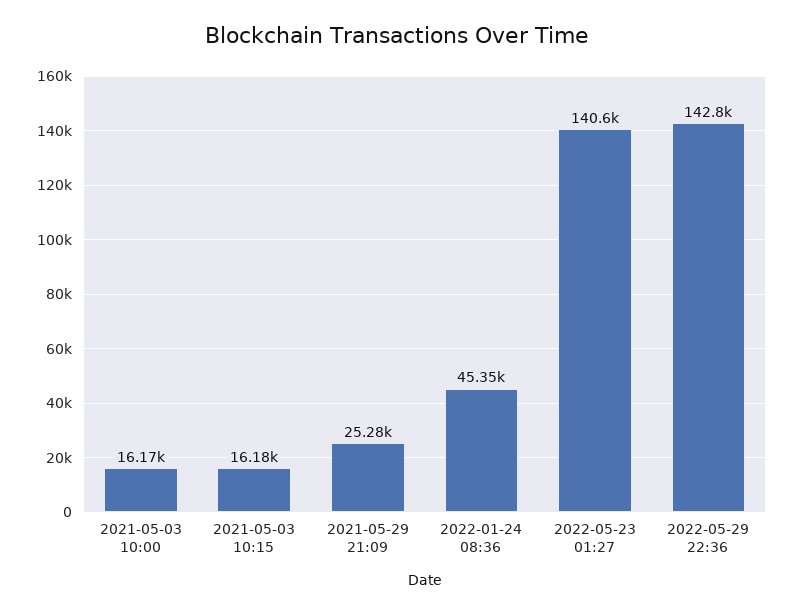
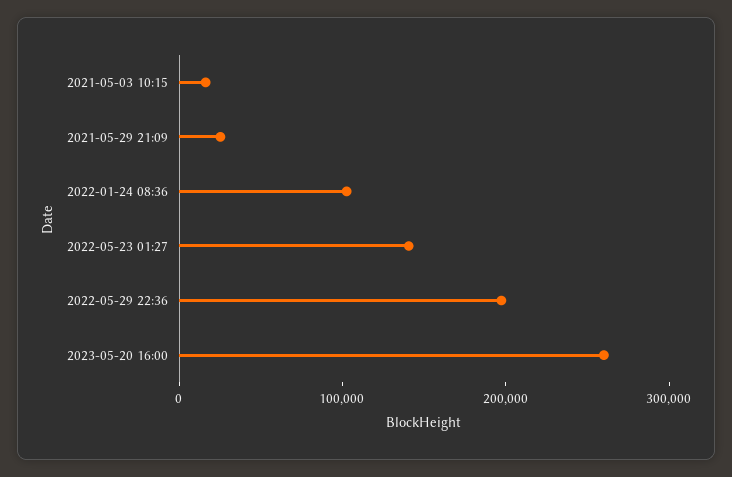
2021-05-03 10:00: 16170 -> none
2022-01-24 08:36: 45350 -> 100000
2022-05-29 22:36: 142800 -> 200000
2023-05-20 16:00: none -> 260000

